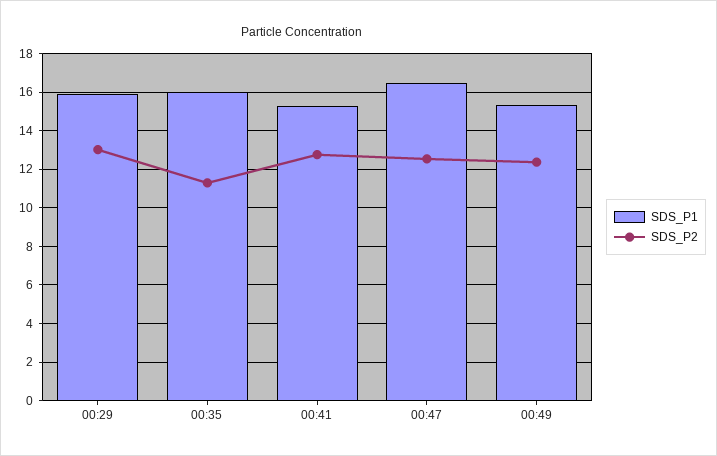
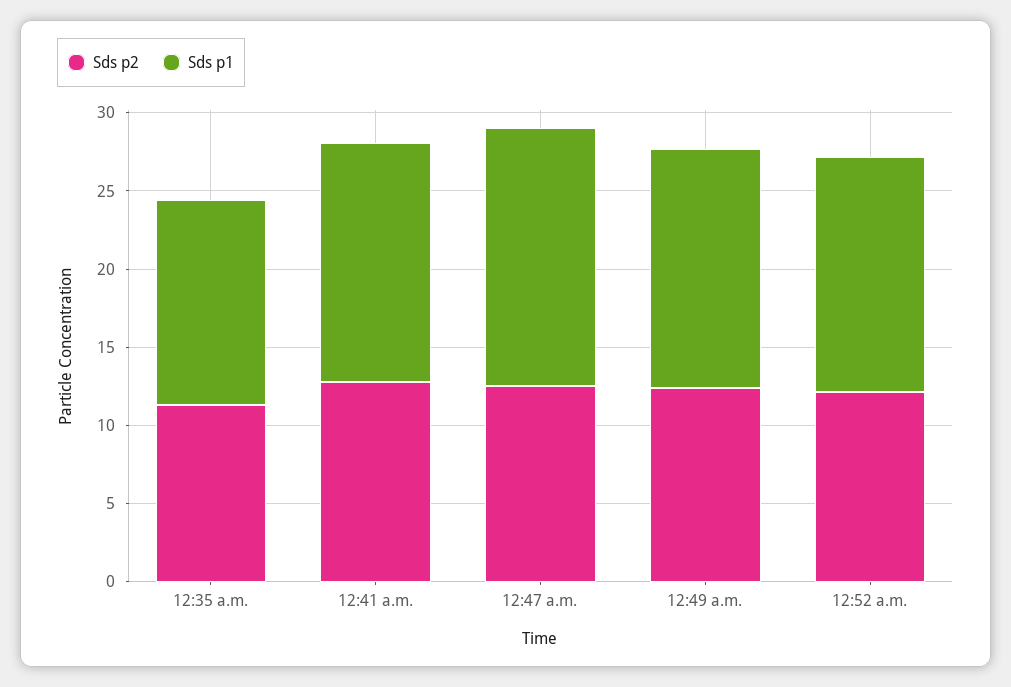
SDS_P1, 00:29: 16 -> none
SDS_P2, 00:29: 13 -> none
SDS_P1, 00:35: 16 -> 13
SDS_P2, 12:52 a.m.: none -> 12
SDS_P1, 12:52 a.m.: none -> 15

